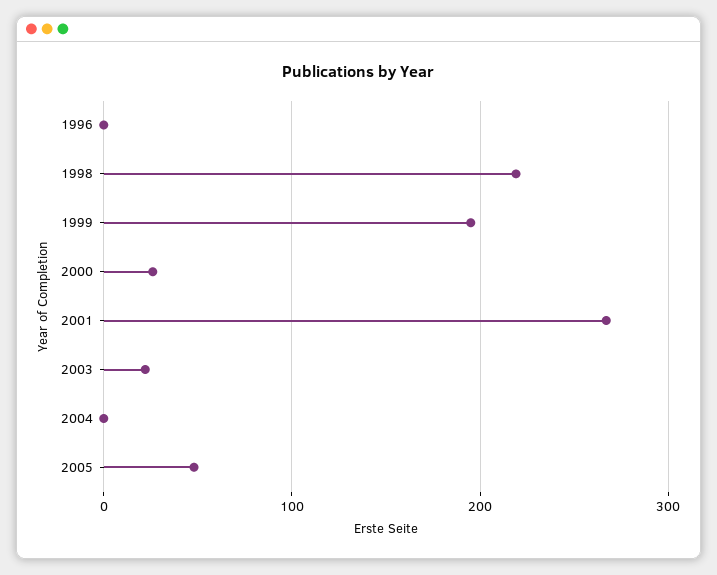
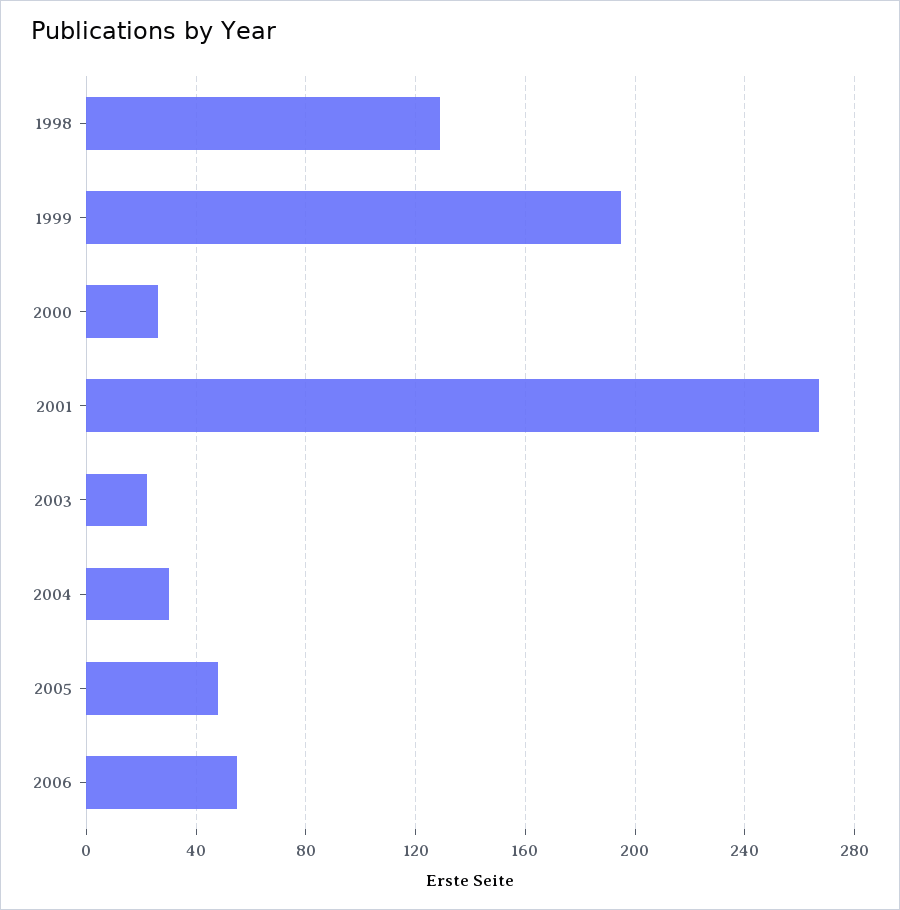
1996: 0 -> none
1998: 220 -> 130
2004: 0 -> 30
2006: none -> 55

